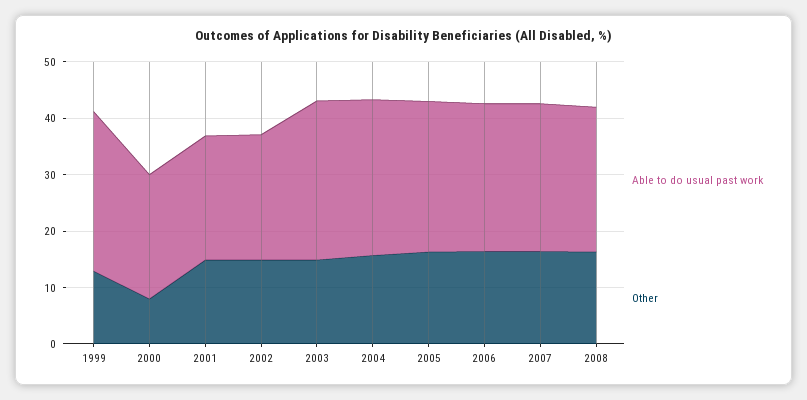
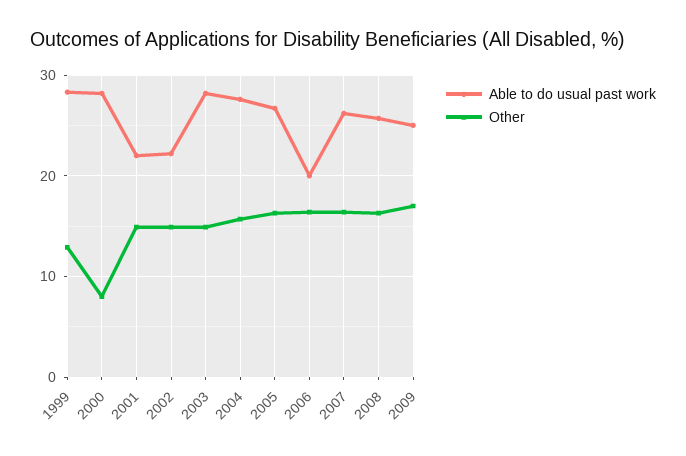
Able to do usual past work, 2000: 22 -> 28
Able to do usual past work, 2006: 26 -> 20
Able to do usual past work, 2009: none -> 25
Other, 2009: none -> 17

